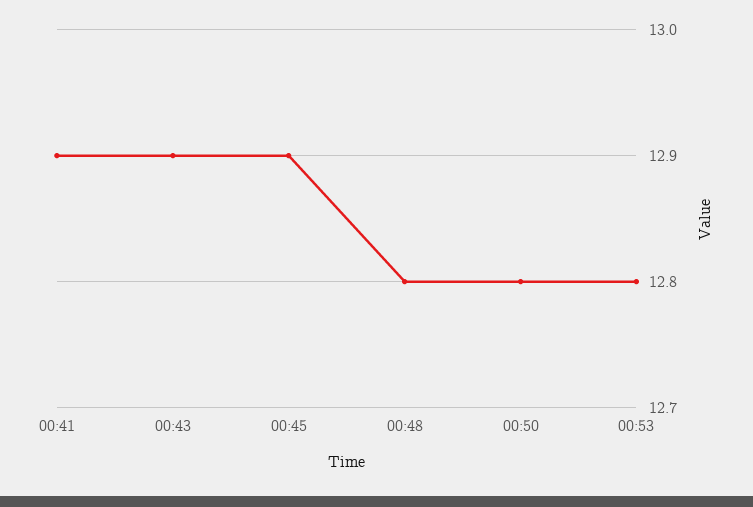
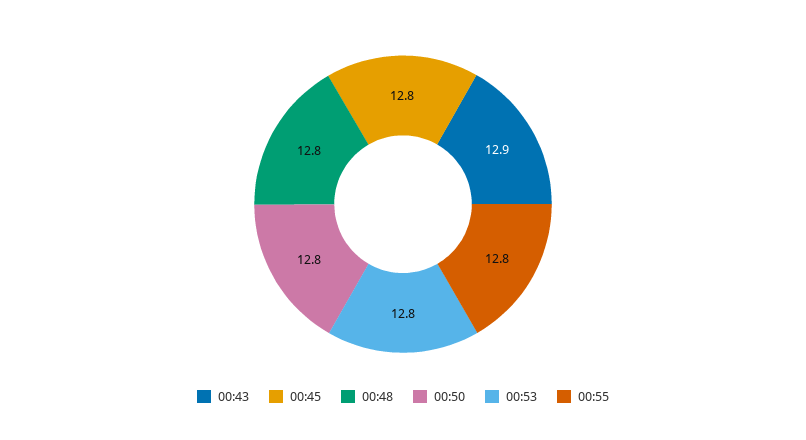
00:41: 12.9 -> none
00:45: 12.9 -> 12.8
00:55: none -> 12.8

